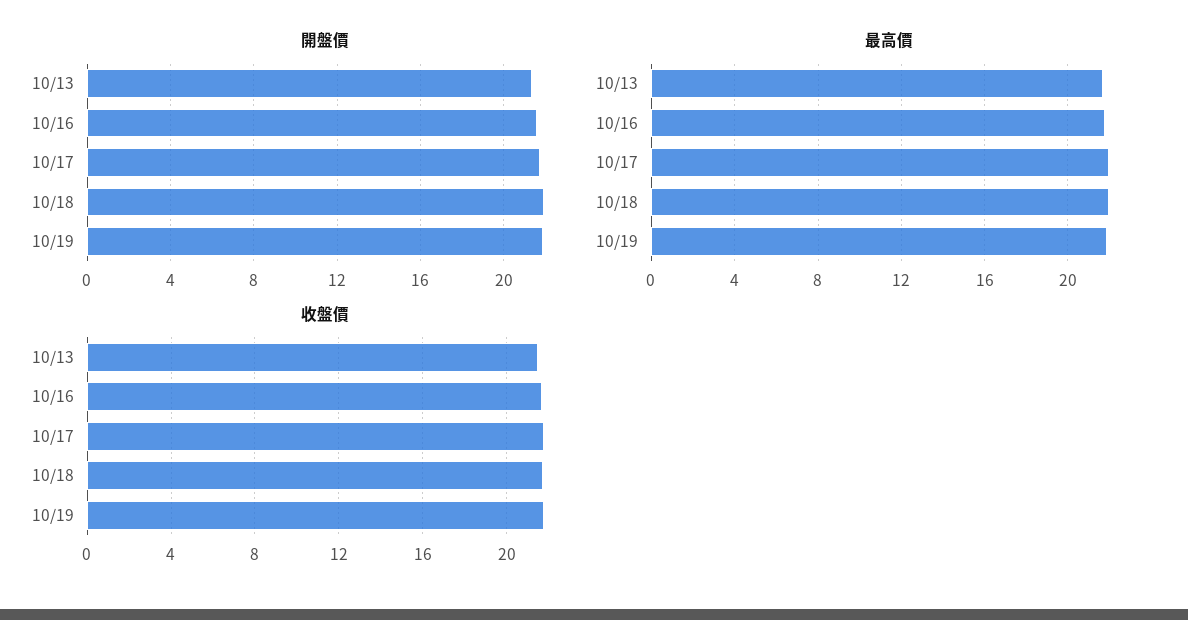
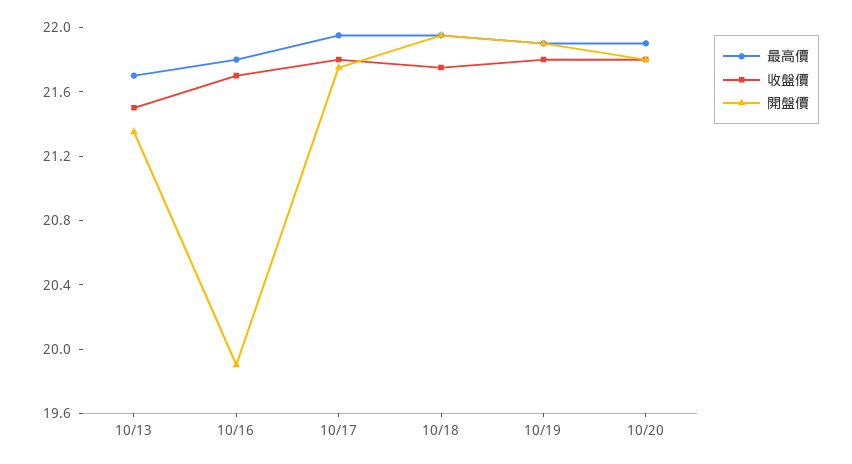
開盤價, 10/16: 21.5 -> 19.9
最高價, 10/20: none -> 21.9
收盤價, 10/20: none -> 21.8
開盤價, 10/20: none -> 21.8

